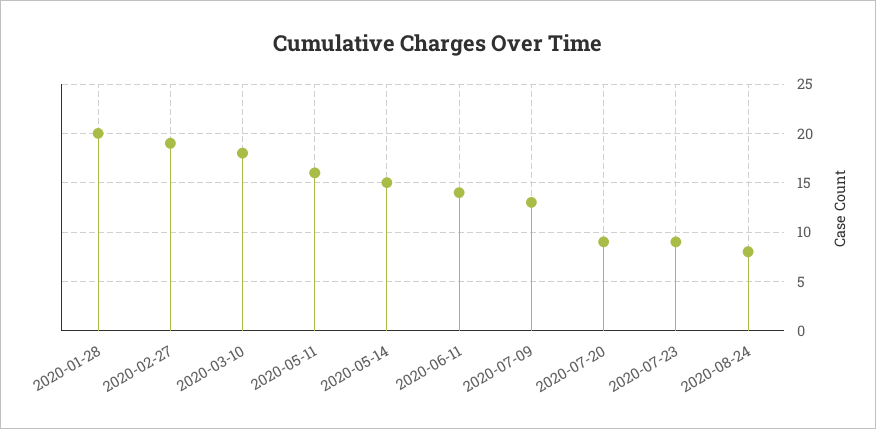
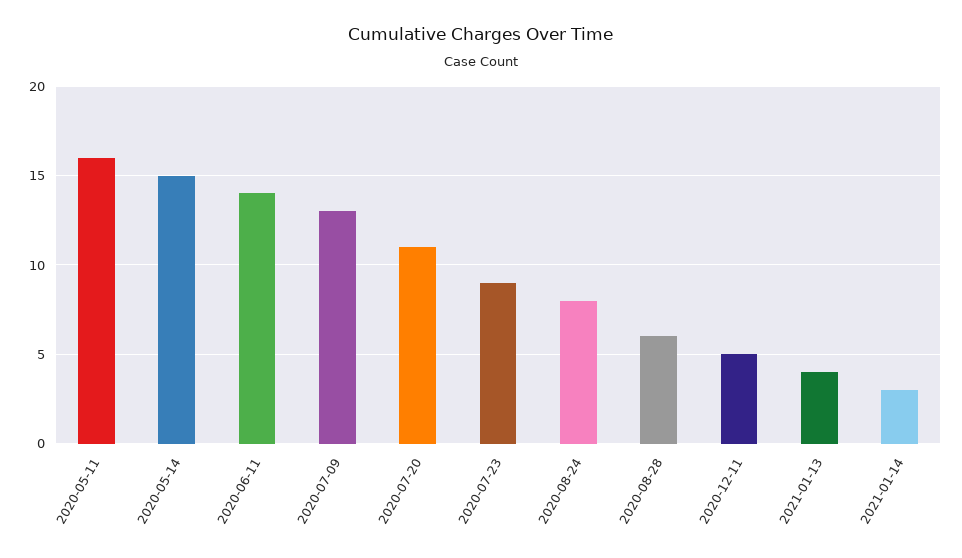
2020-01-28: 20 -> none
2020-02-27: 19 -> none
2020-03-10: 18 -> none
2020-07-20: 9 -> 11
2020-08-28: none -> 6
2020-12-11: none -> 5
2021-01-13: none -> 4
2021-01-14: none -> 3

